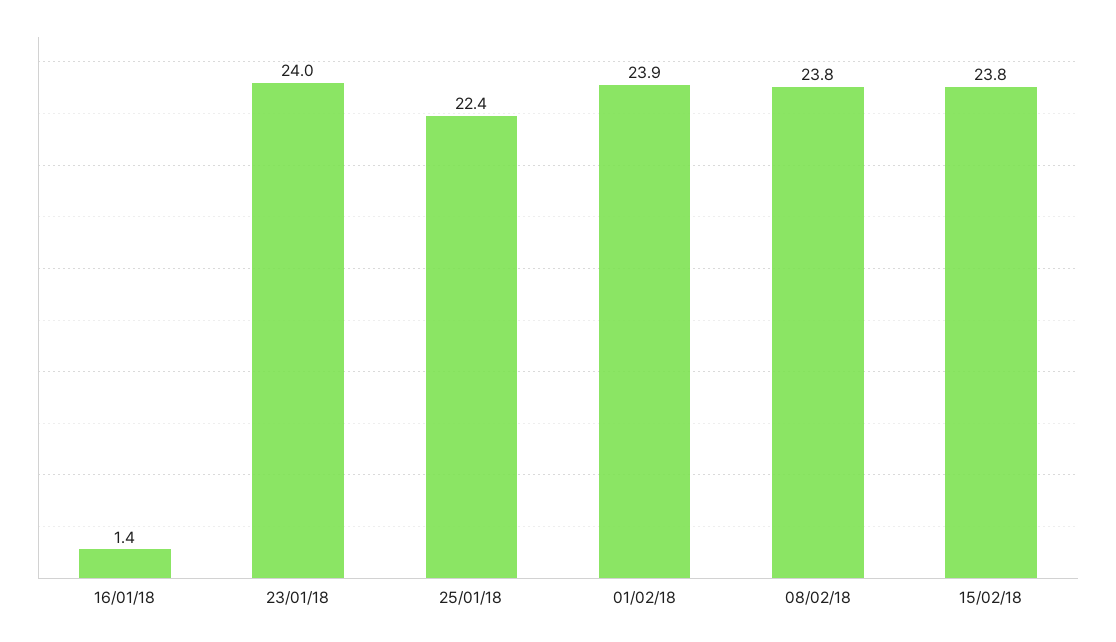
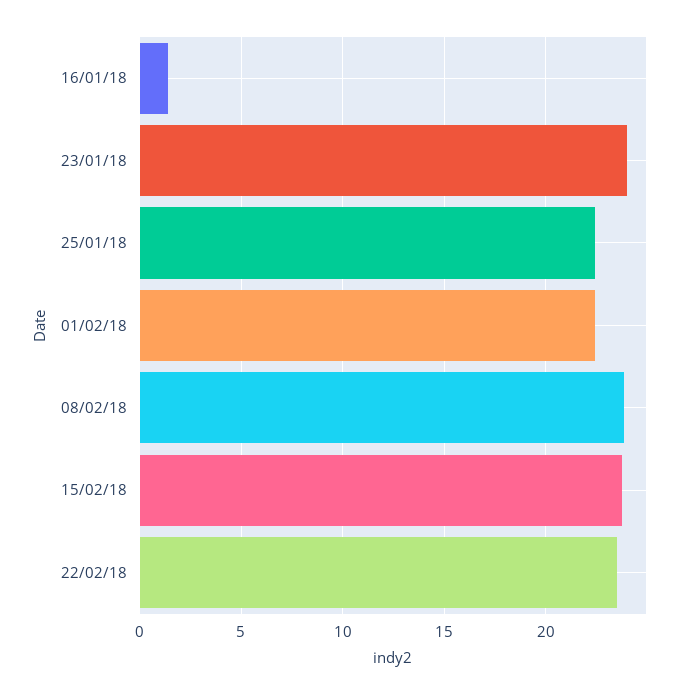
01/02/18: 23.9 -> 22.5
22/02/18: none -> 23.5

